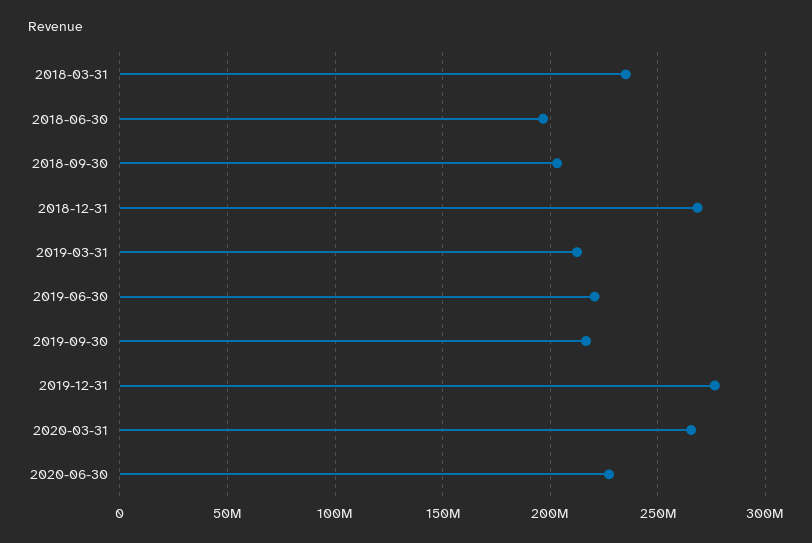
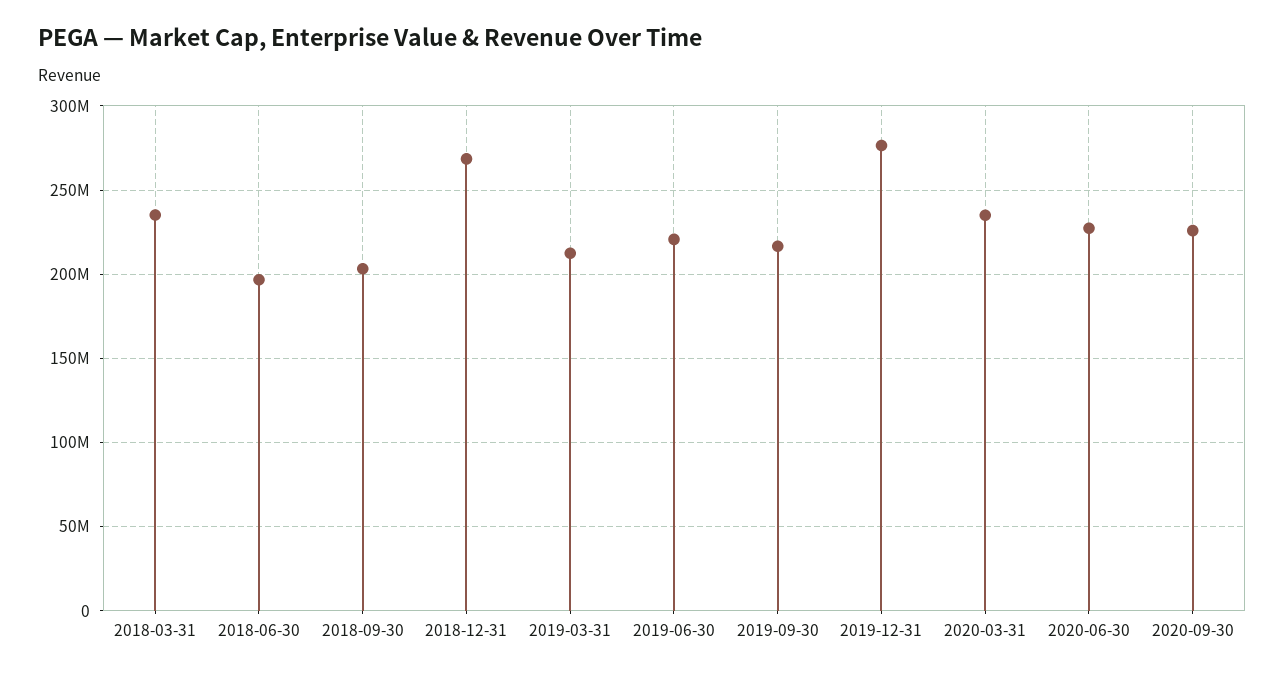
2020-03-31: 265000000 -> 235000000
2020-09-30: none -> 225000000

